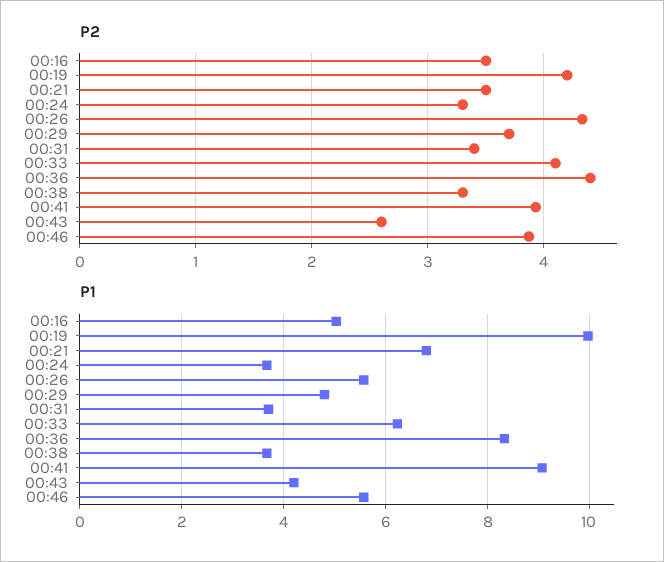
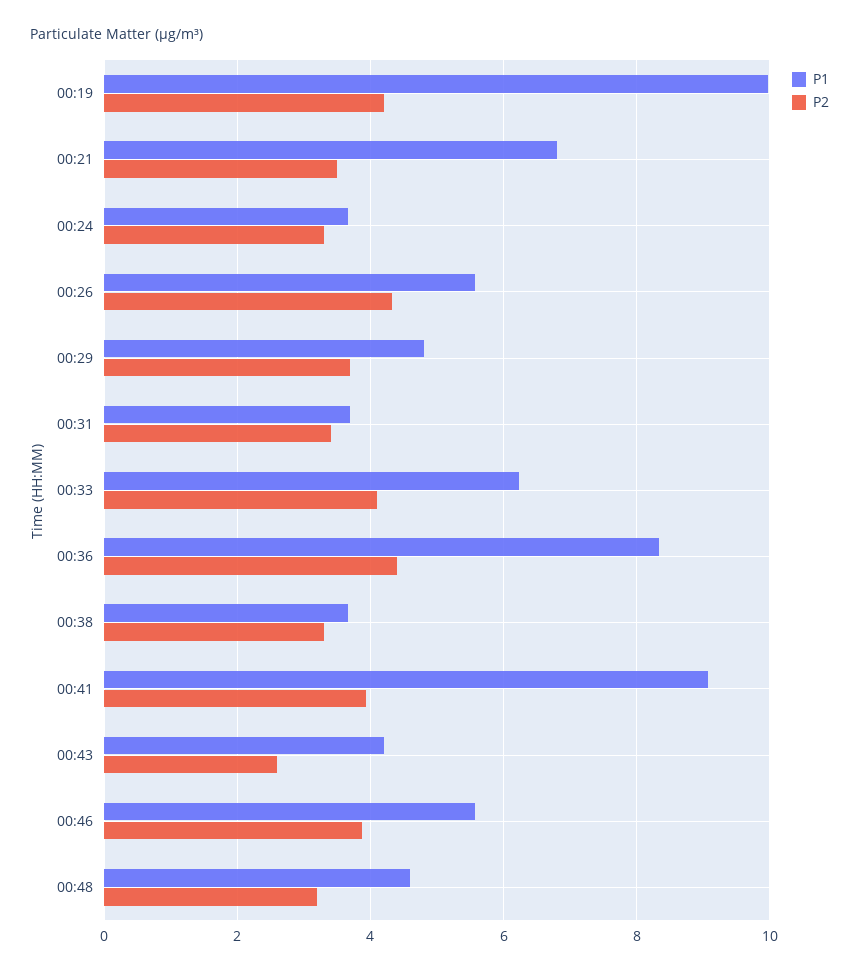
P2, 00:16: 3.5 -> none
P1, 00:16: 5 -> none
P1, 00:48: none -> 4.6
P2, 00:48: none -> 3.2

